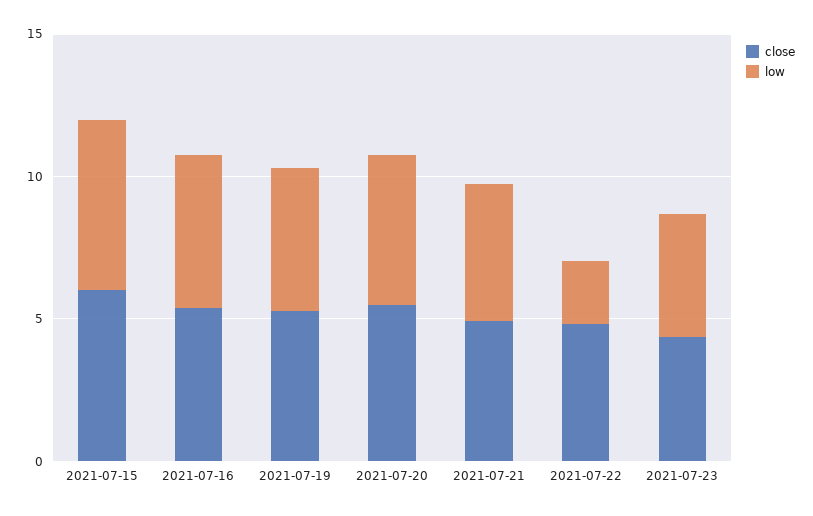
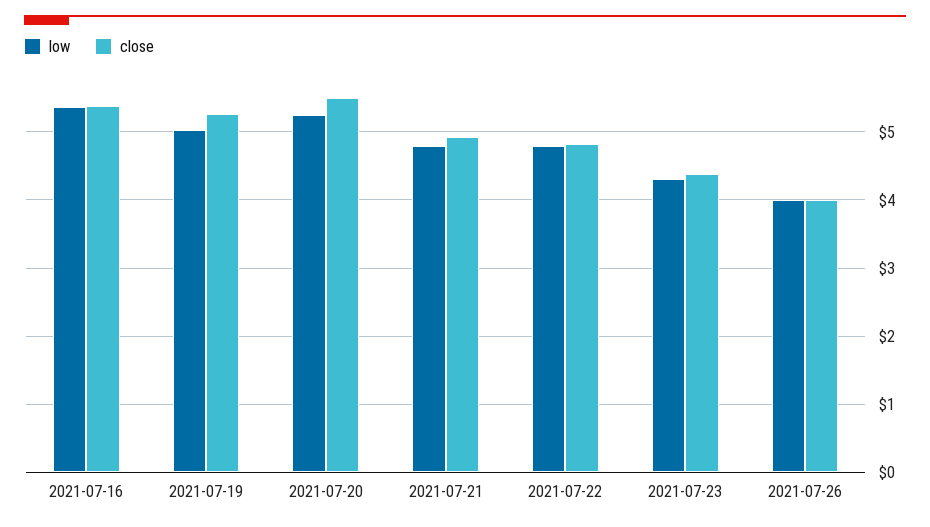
close, 2021-07-15: 6 -> none
low, 2021-07-15: 6 -> none
low, 2021-07-22: 2 -> 4.8
low, 2021-07-26: none -> 4
close, 2021-07-26: none -> 4

